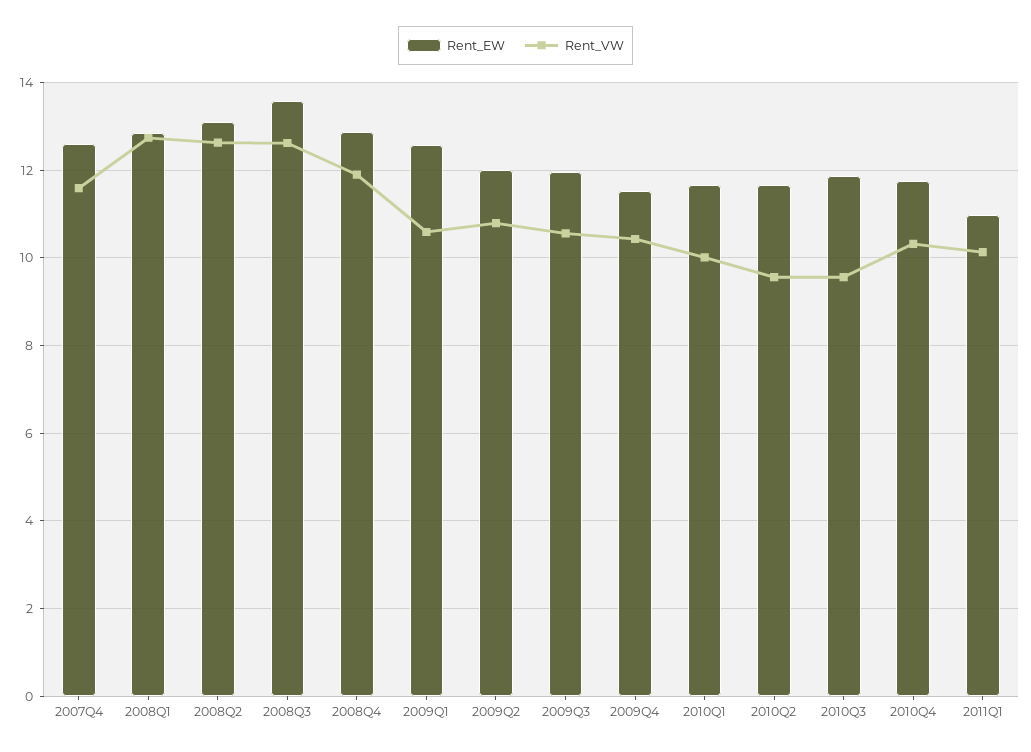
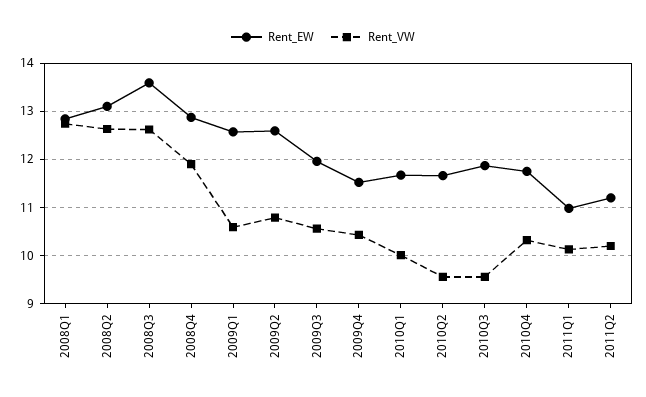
Rent_EW, 2007Q4: 12.6 -> none
Rent_VW, 2007Q4: 11.6 -> none
Rent_EW, 2009Q2: 12 -> 12.6
Rent_EW, 2011Q2: none -> 11.2
Rent_VW, 2011Q2: none -> 10.2

